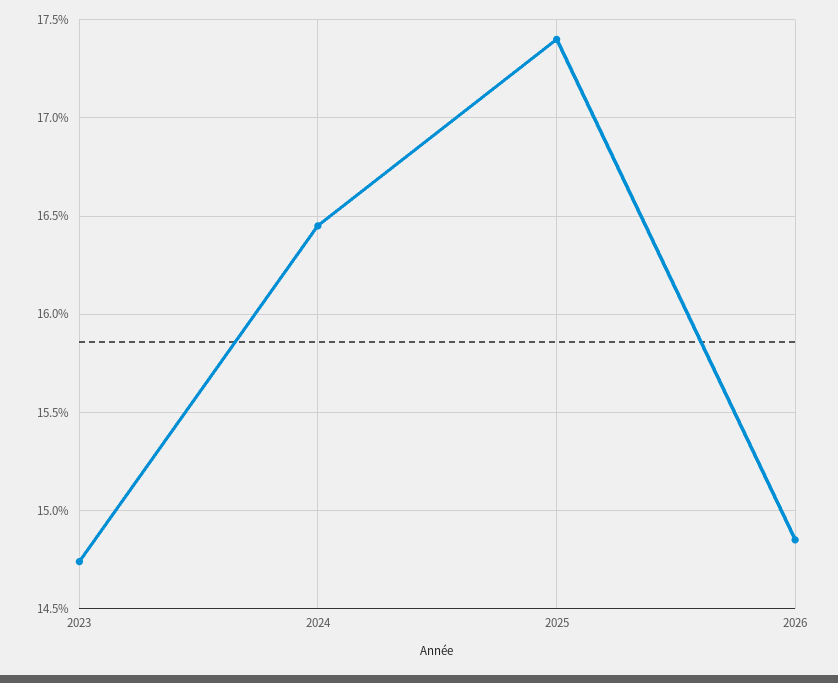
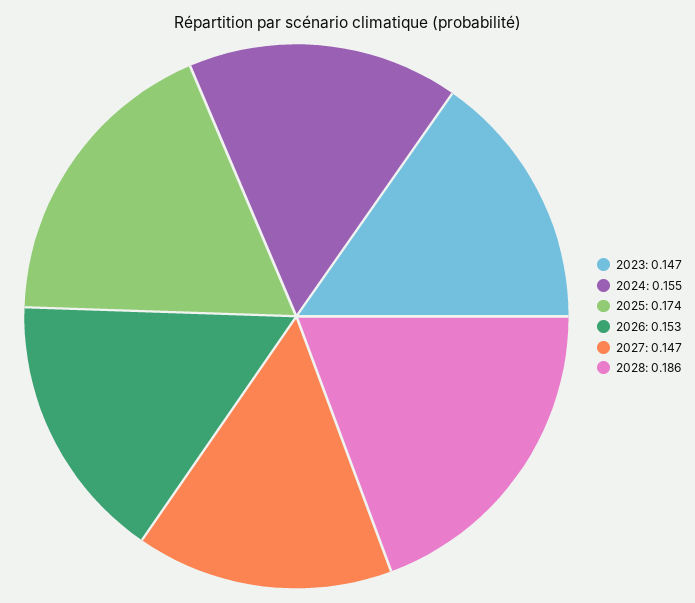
2024: 0.1645 -> 0.155
2026: 0.1485 -> 0.153
2027: none -> 0.147
2028: none -> 0.186

